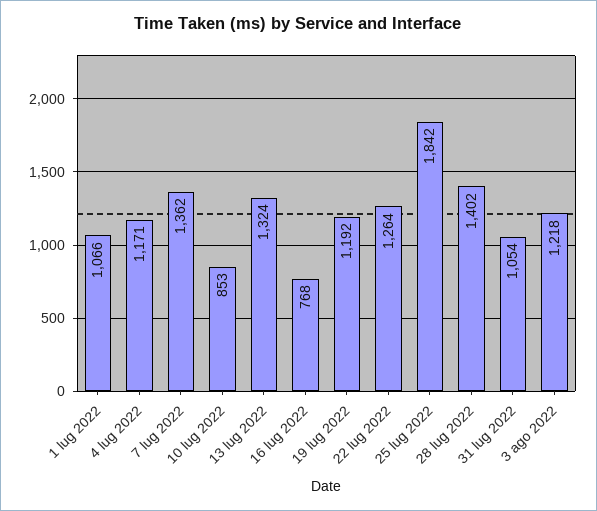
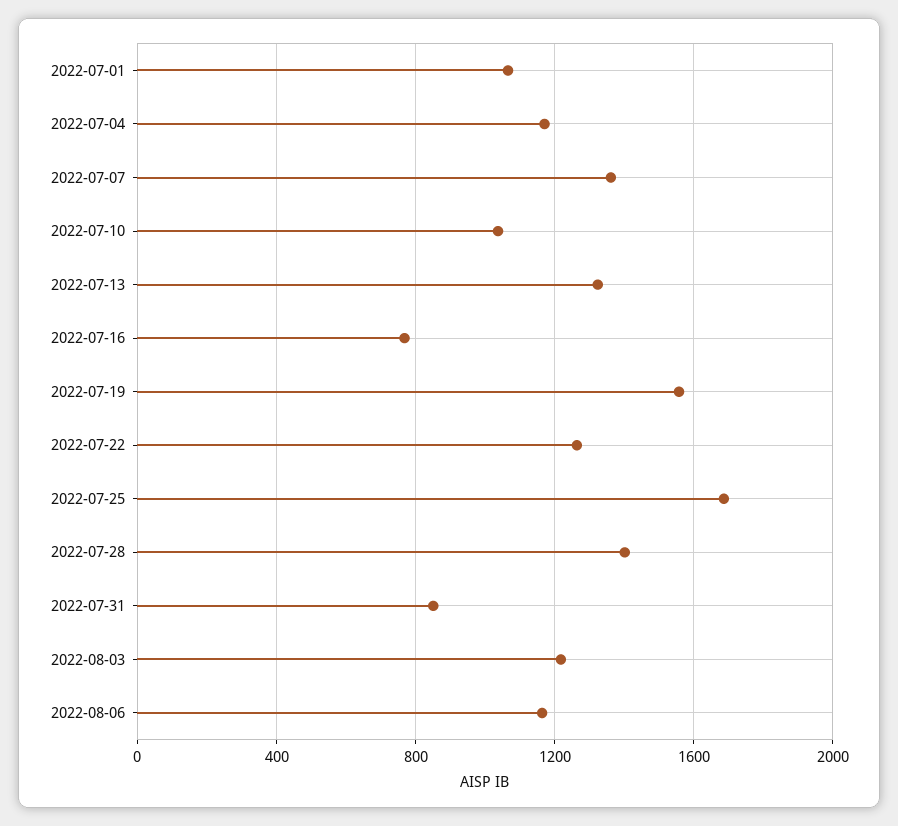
10 lug 2022: 853 -> 1050
19 lug 2022: 1192 -> 1550
25 lug 2022: 1842 -> 1700
31 lug 2022: 1054 -> 850
2022-08-06: none -> 1150

